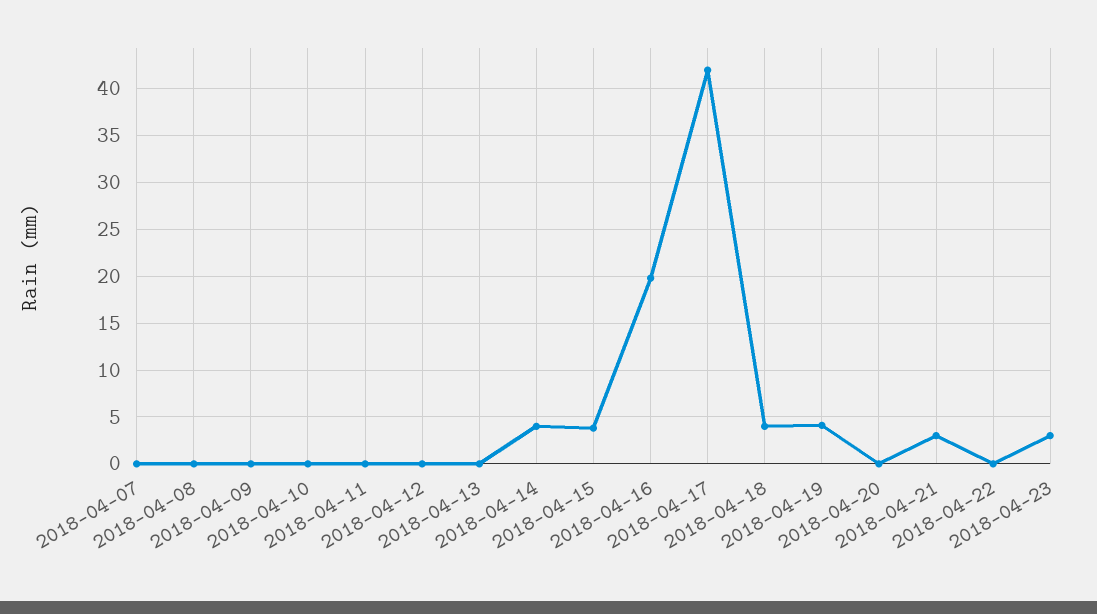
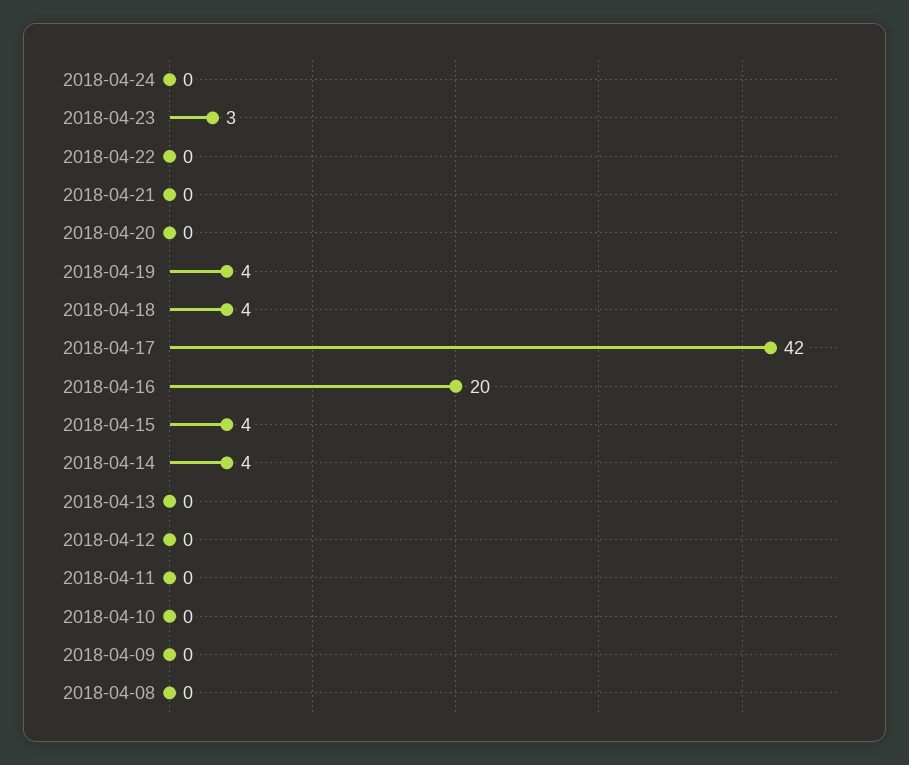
2018-04-07: 0 -> none
2018-04-21: 3 -> 0
2018-04-24: none -> 0

